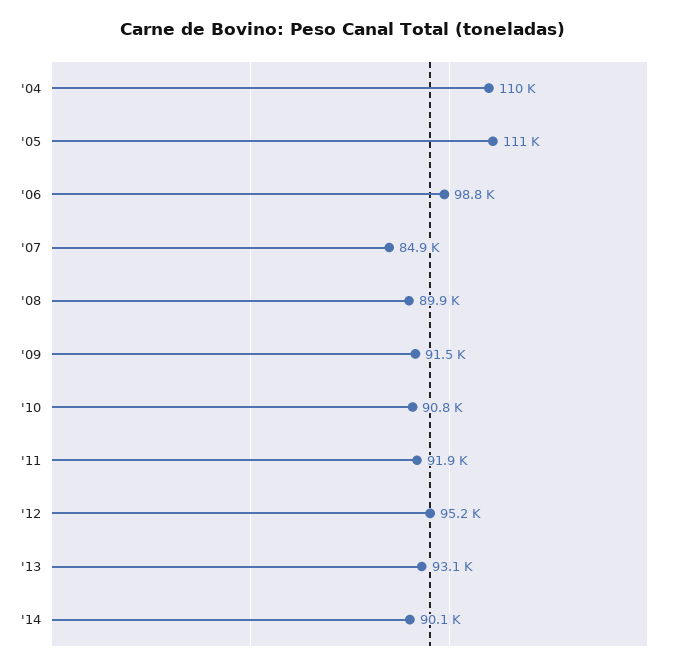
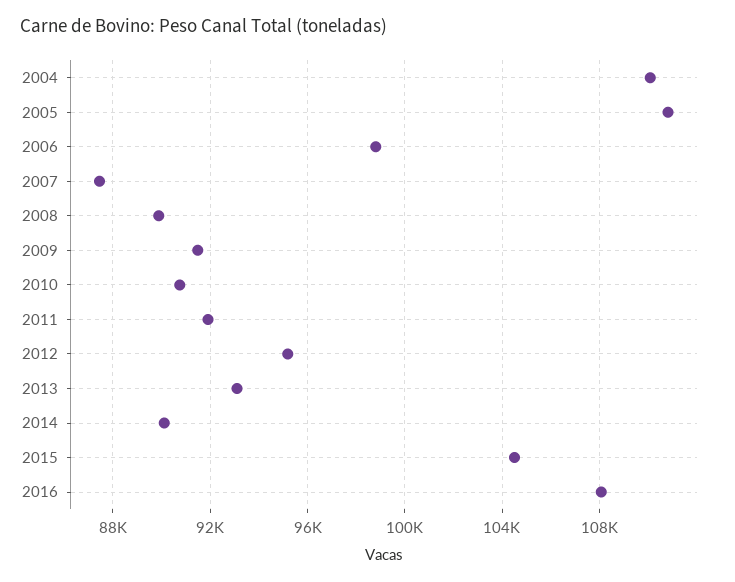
'07: 84900 -> 87500
2015: none -> 104500
2016: none -> 108000

